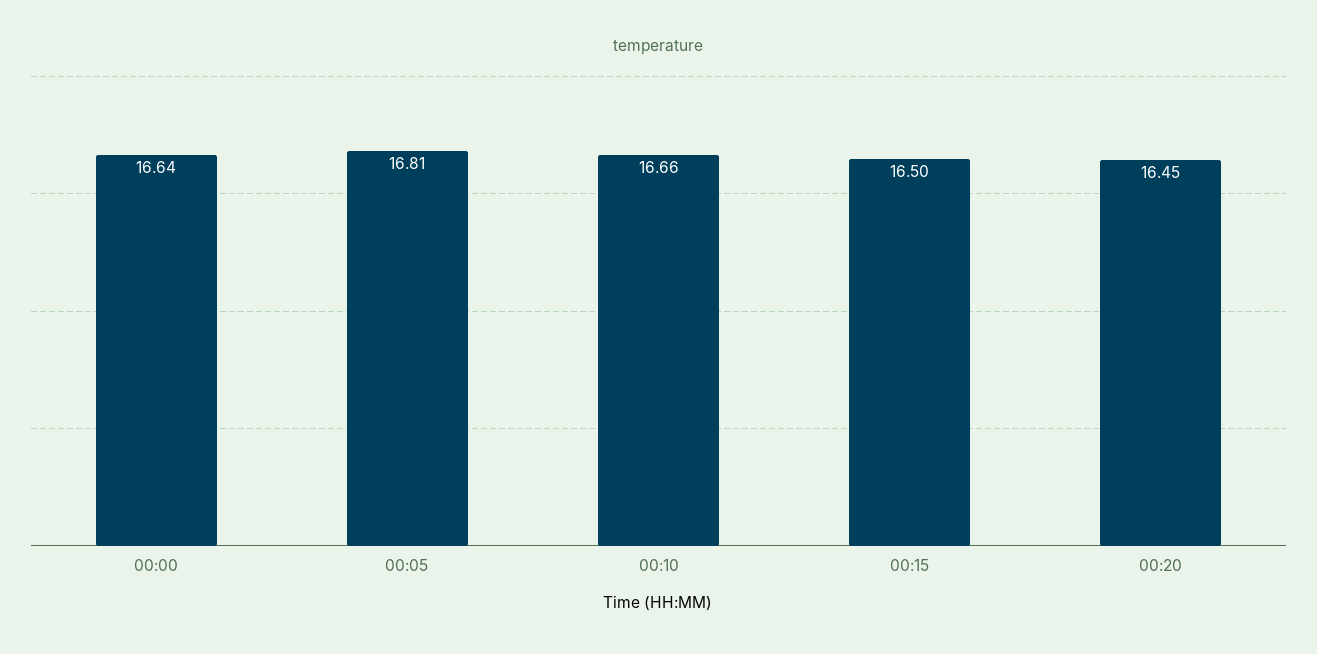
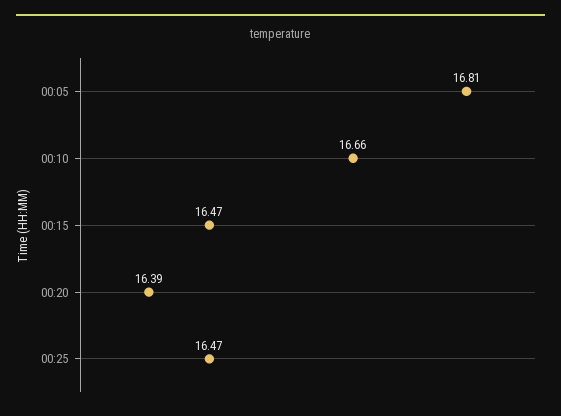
00:00: 16.64 -> none
00:15: 16.5 -> 16.47
00:20: 16.45 -> 16.39
00:25: none -> 16.47

